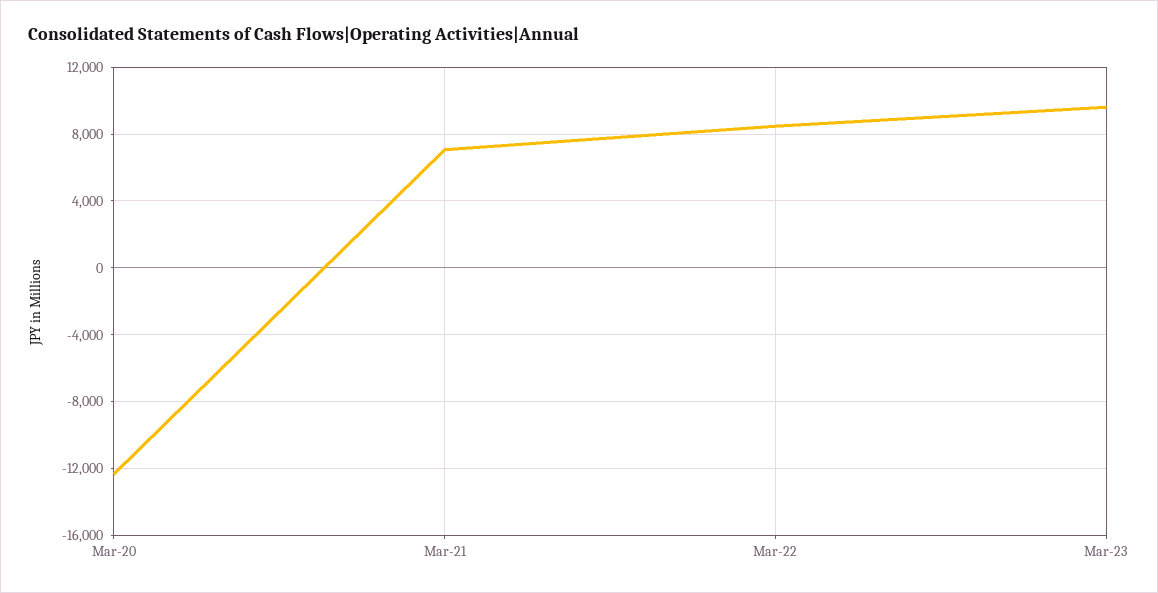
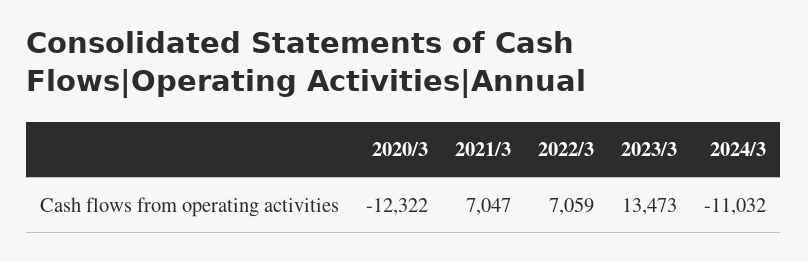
Mar-22: 8500 -> 7059
Mar-23: 9500 -> 13473
2024/3: none -> -11032

